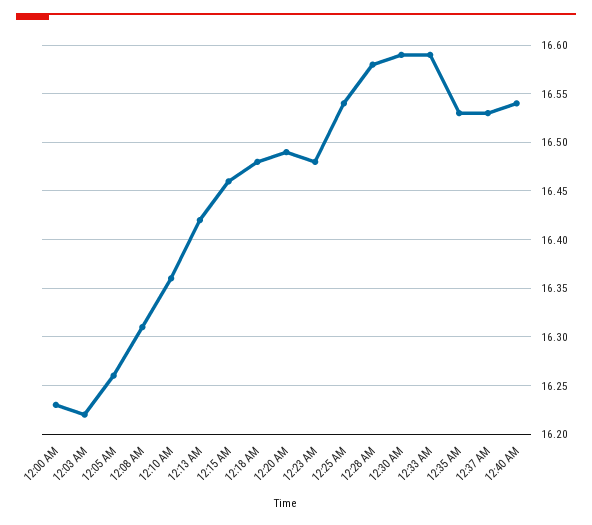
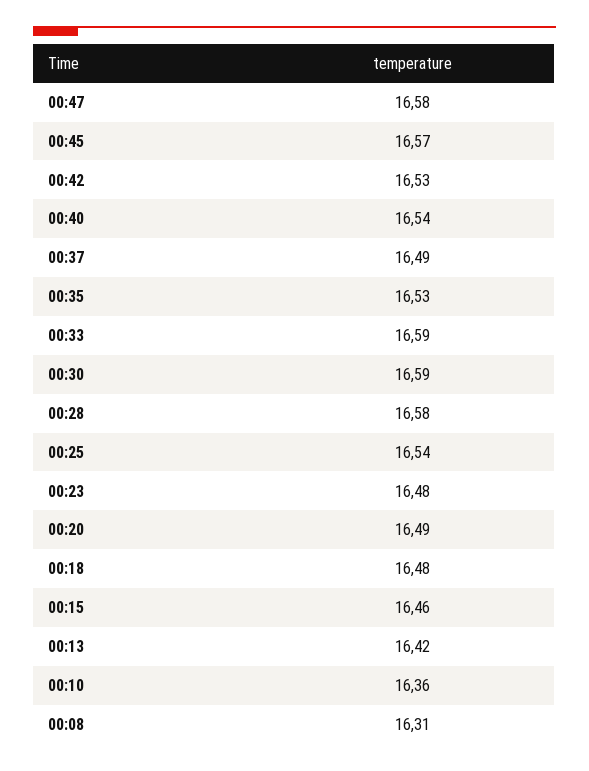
12:00 AM: 16.23 -> none
12:03 AM: 16.22 -> none
12:05 AM: 16.26 -> none
12:37 AM: 16.53 -> 16.49
00:47: none -> 16.58
00:45: none -> 16.57
00:42: none -> 16.53

